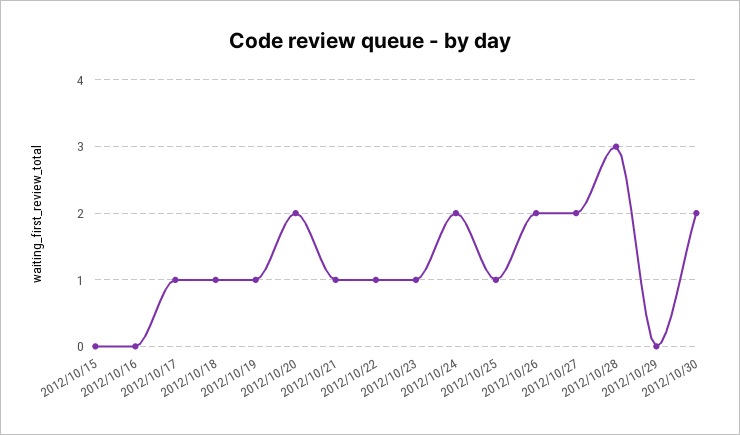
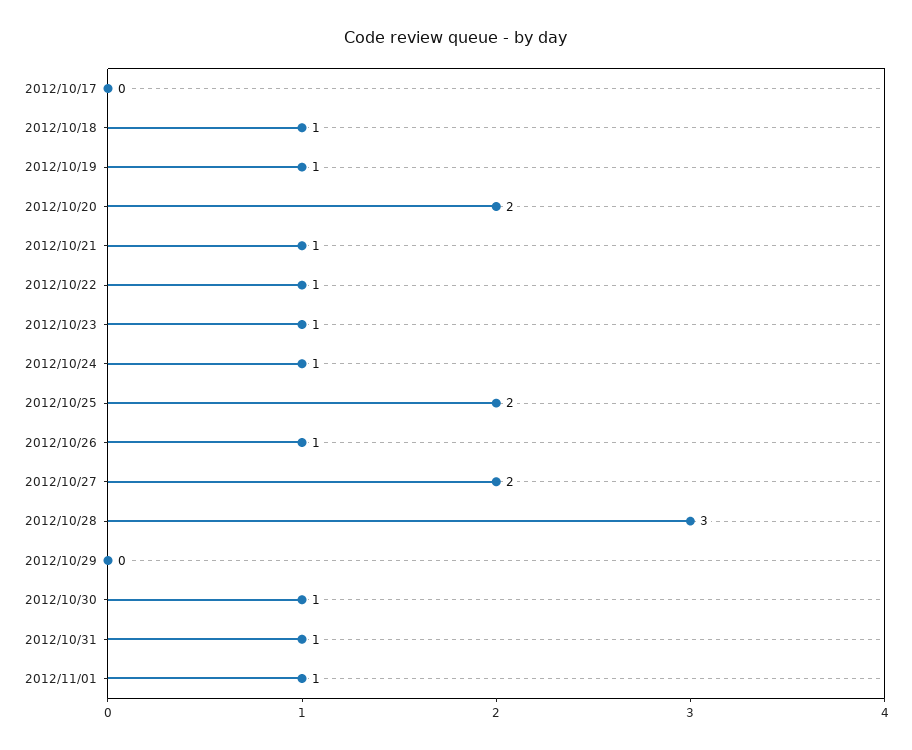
2012/10/15: 0 -> none
2012/10/16: 0 -> none
2012/10/17: 1 -> 0
2012/10/24: 2 -> 1
2012/10/25: 1 -> 2
2012/10/26: 2 -> 1
2012/10/30: 2 -> 1
2012/10/31: none -> 1
2012/11/01: none -> 1

